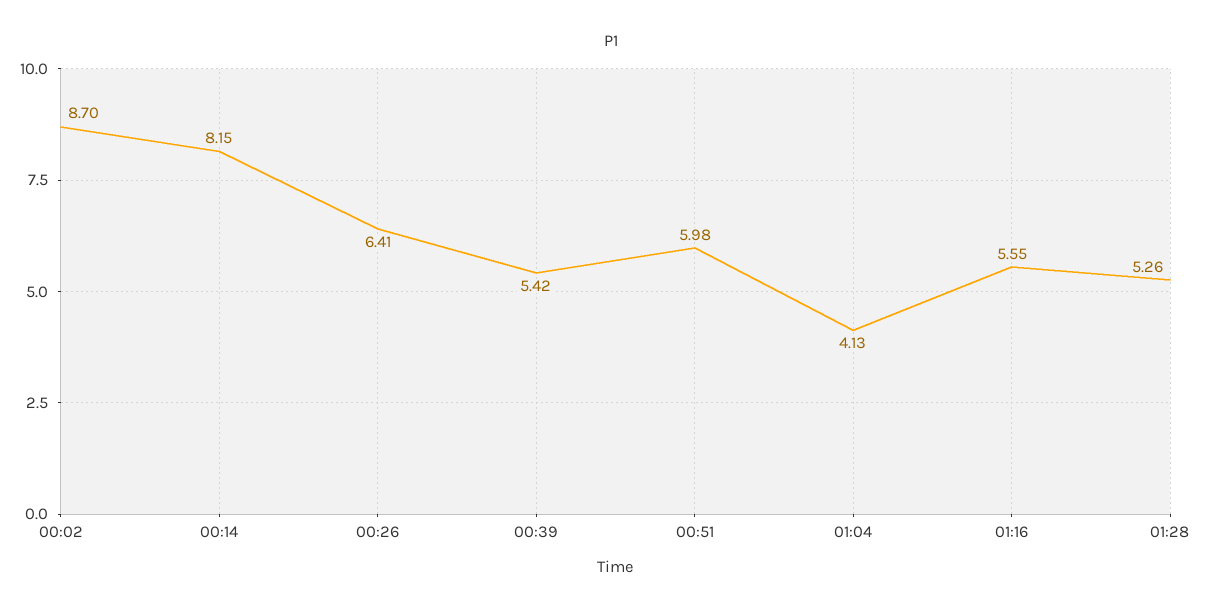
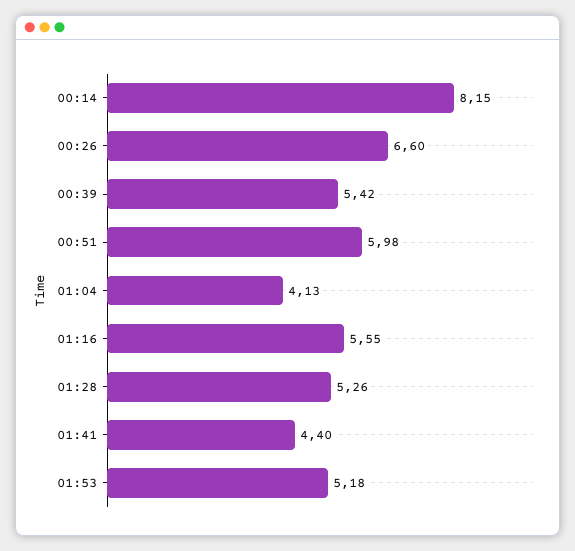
00:02: 8.7 -> none
00:26: 6.41 -> 6.6
01:41: none -> 4.4
01:53: none -> 5.18

